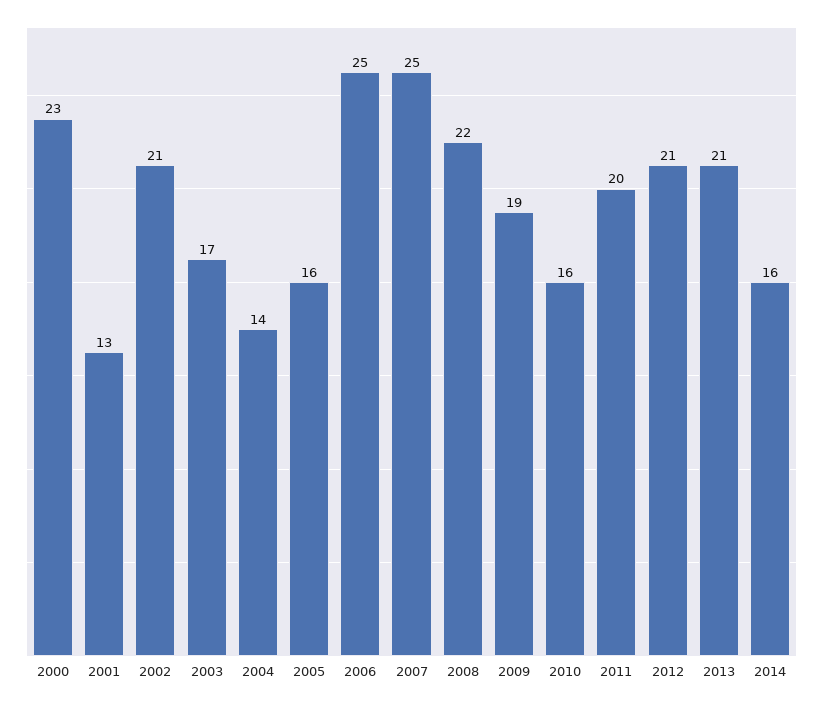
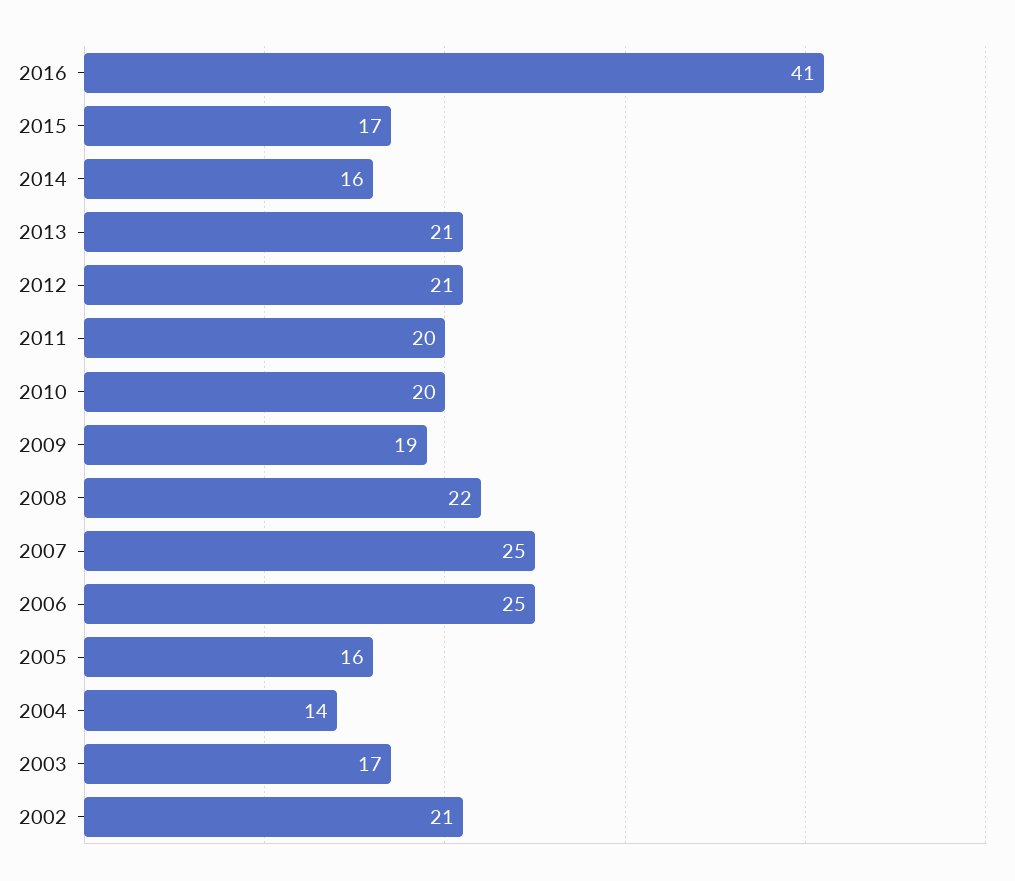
2000: 23 -> none
2001: 13 -> none
2010: 16 -> 20
2016: none -> 41
2015: none -> 17

